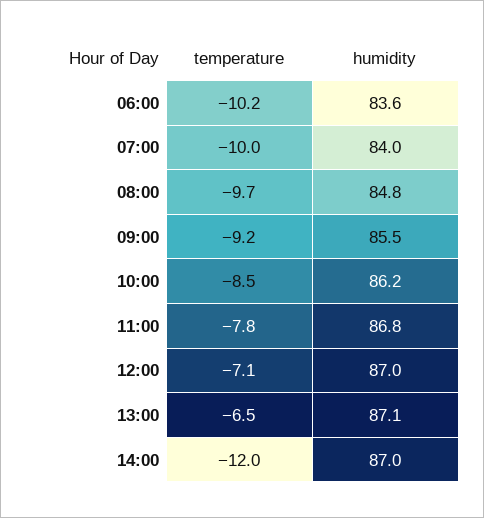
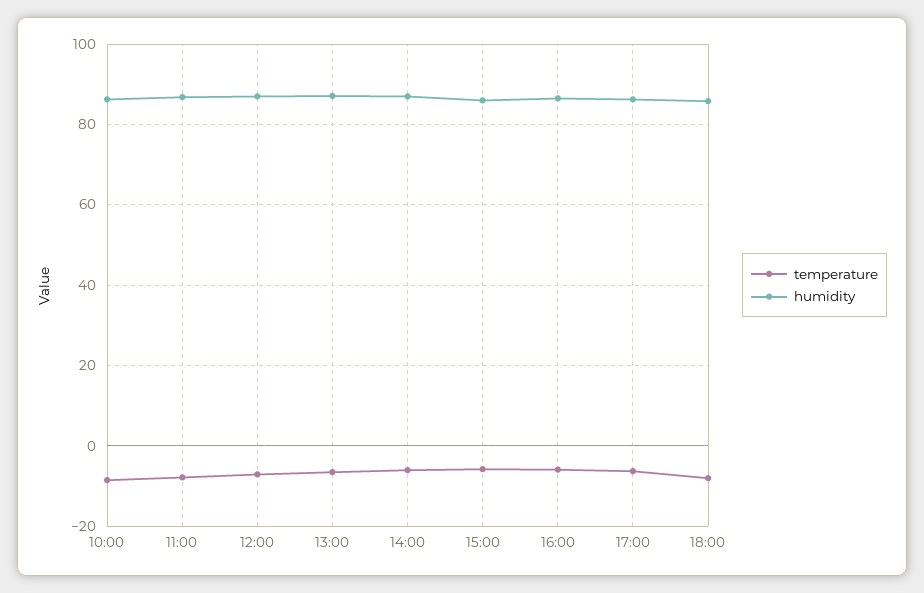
temperature, 06:00: -10.2 -> none
humidity, 06:00: 83.6 -> none
temperature, 07:00: -10 -> none
humidity, 07:00: 84 -> none
temperature, 08:00: -9.7 -> none
humidity, 08:00: 84.8 -> none
temperature, 09:00: -9.2 -> none
humidity, 09:00: 85.5 -> none
temperature, 14:00: -12 -> -6
temperature, 15:00: none -> -6
humidity, 15:00: none -> 86
temperature, 16:00: none -> -6
humidity, 16:00: none -> 86
temperature, 17:00: none -> -6
humidity, 17:00: none -> 86
temperature, 18:00: none -> -8
humidity, 18:00: none -> 86

